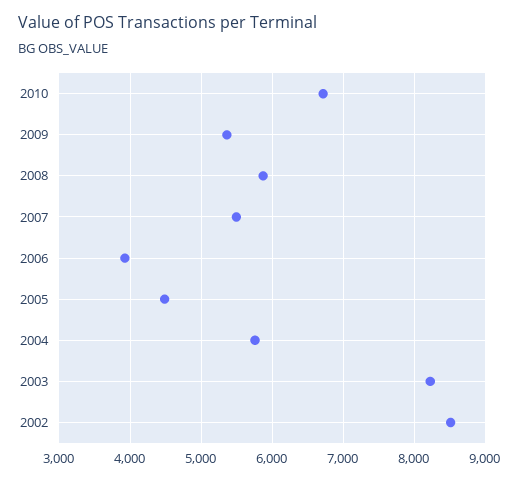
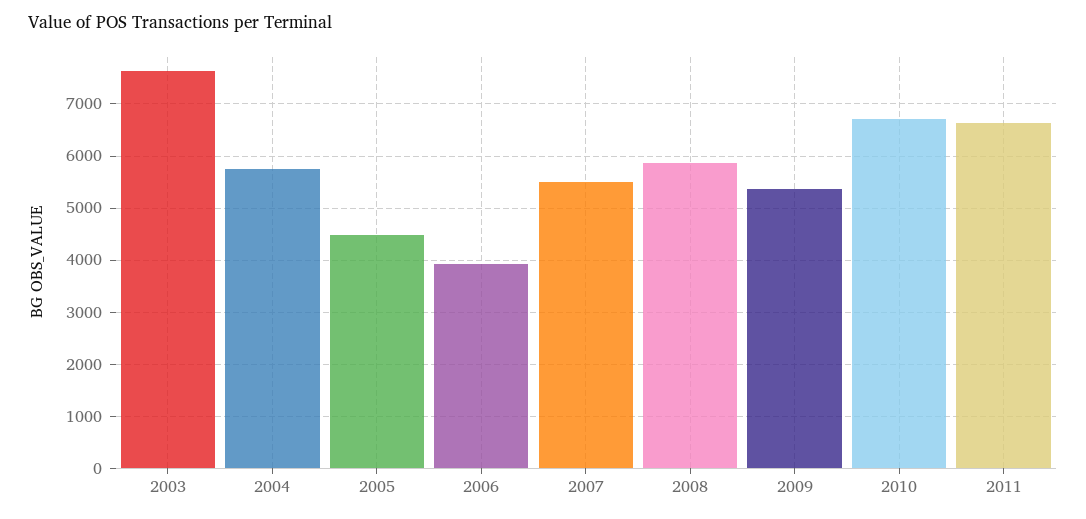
2003: 8200 -> 7600
2002: 8500 -> none
2011: none -> 6600

